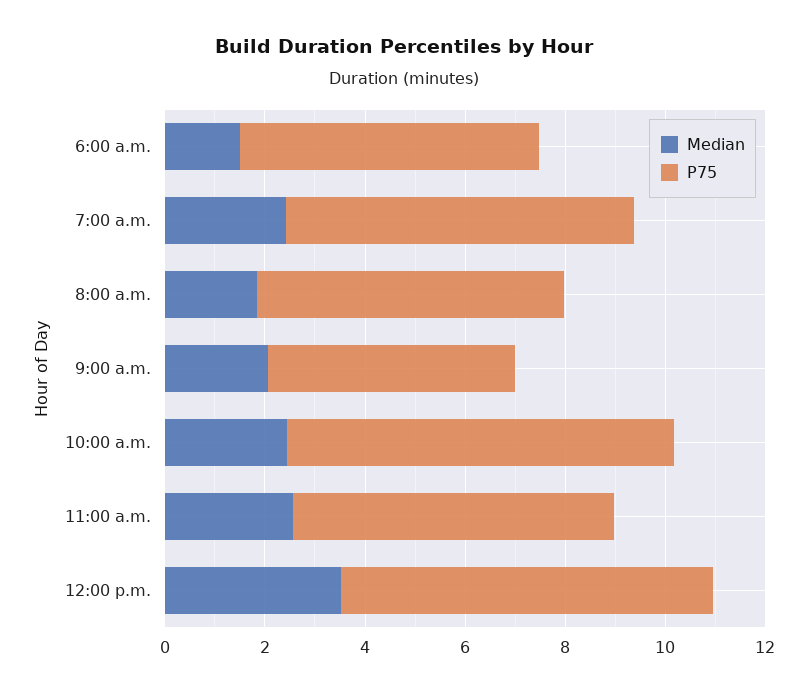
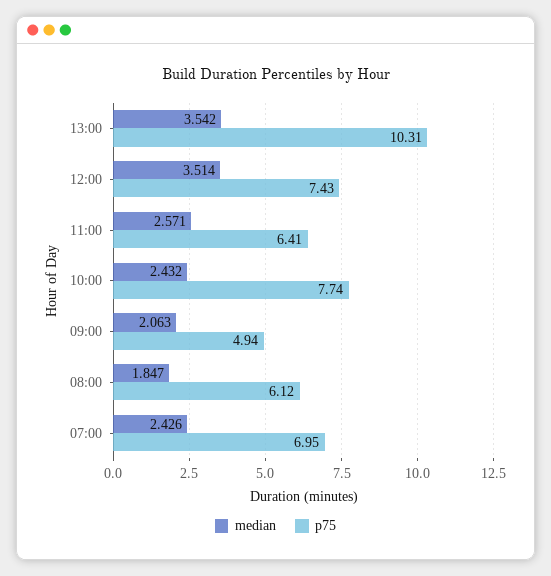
Median, 6:00 a.m.: 1.5 -> none
P75, 6:00 a.m.: 6 -> none
Median, 13:00: none -> 3.542
P75, 13:00: none -> 10.31

